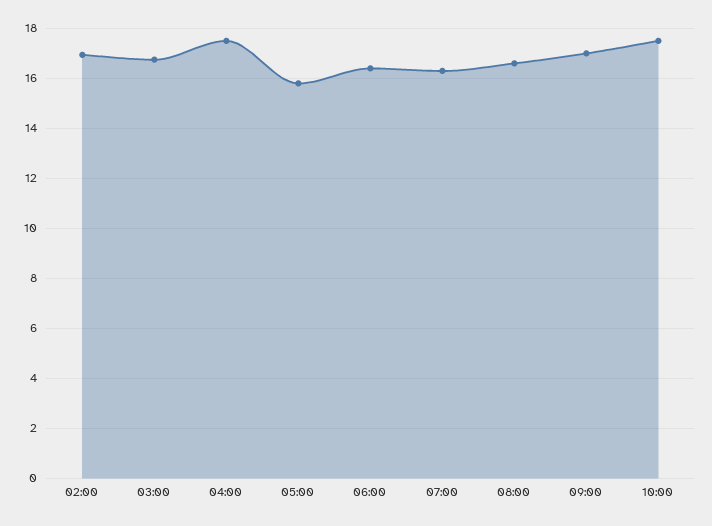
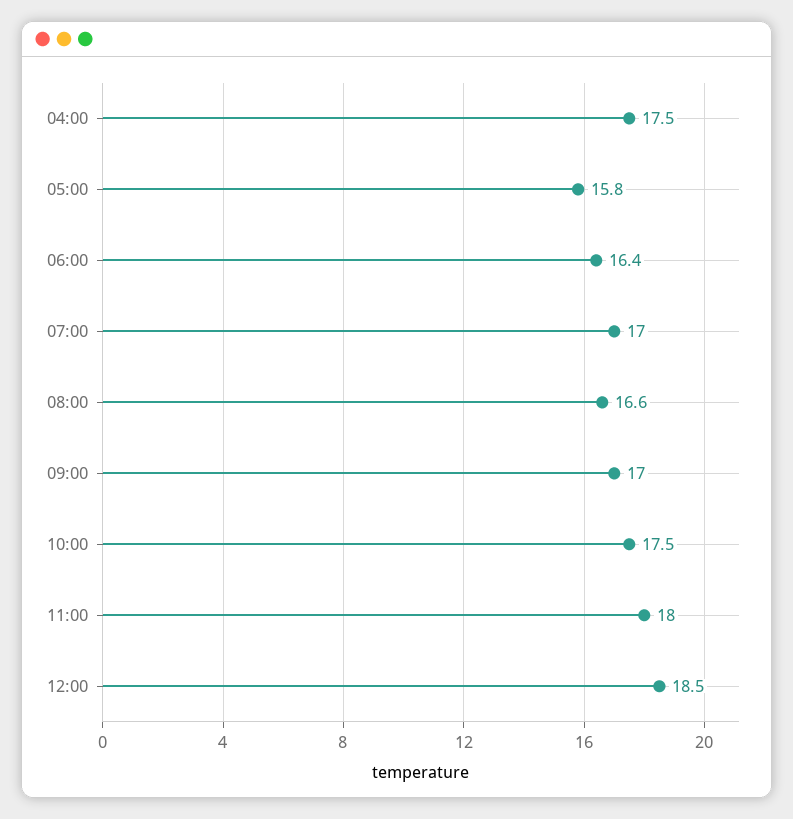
02:00: 17 -> none
03:00: 16.75 -> none
07:00: 16.25 -> 17
11:00: none -> 18
12:00: none -> 18.5

